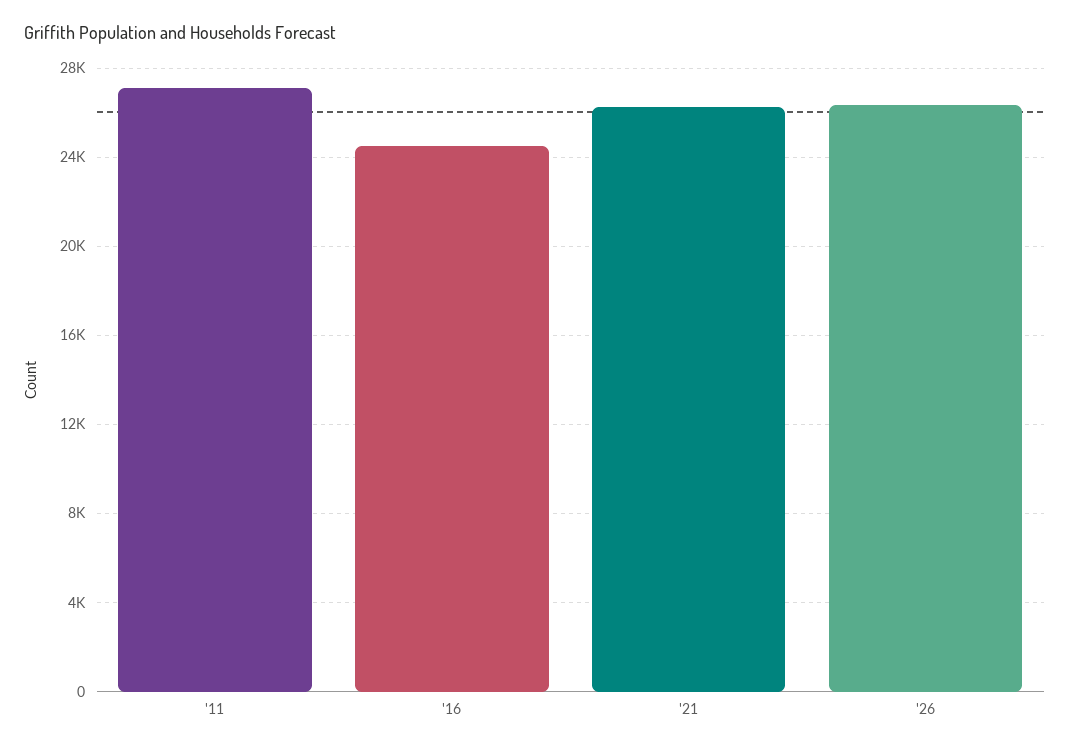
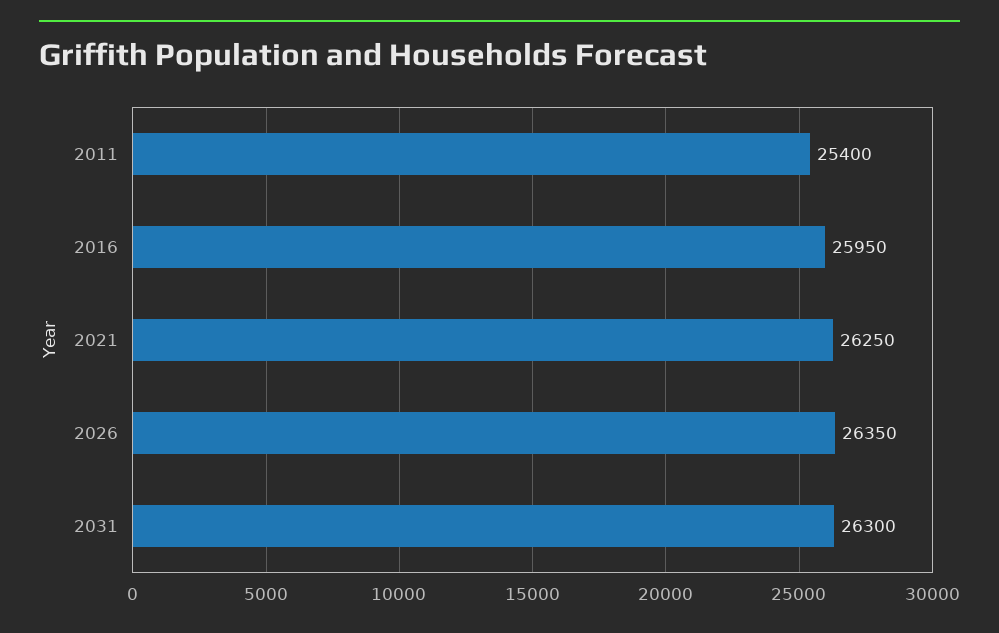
'11: 27000 -> 25400
'16: 24500 -> 25950
2031: none -> 26300

